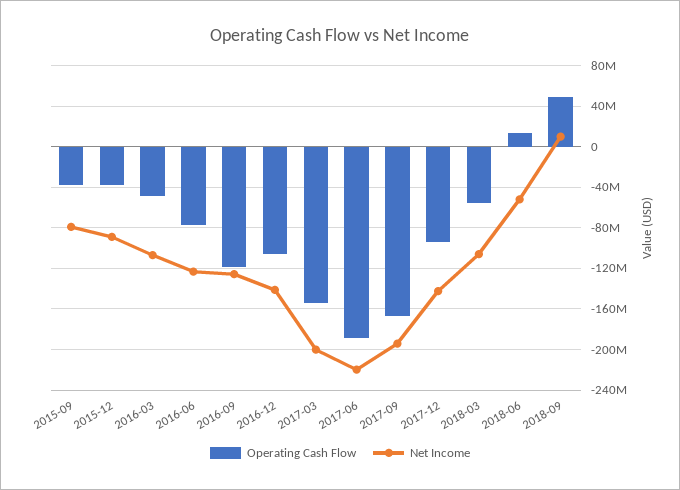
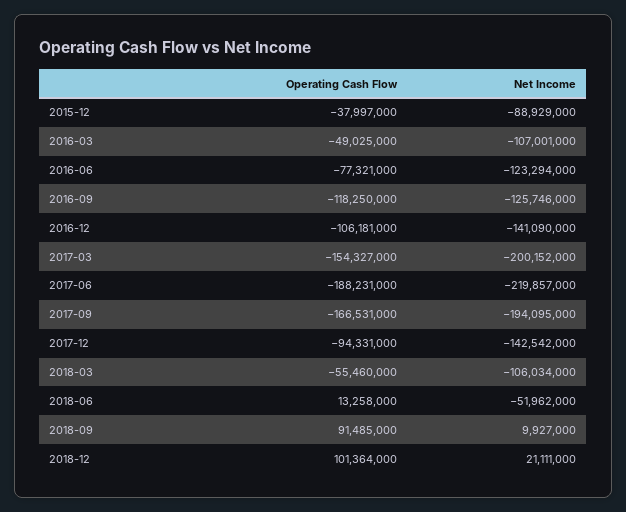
Operating Cash Flow, 2015-09: -40000000 -> none
Net Income, 2015-09: -80000000 -> none
Operating Cash Flow, 2018-09: 50000000 -> 91485000
Operating Cash Flow, 2018-12: none -> 101364000
Net Income, 2018-12: none -> 21111000

